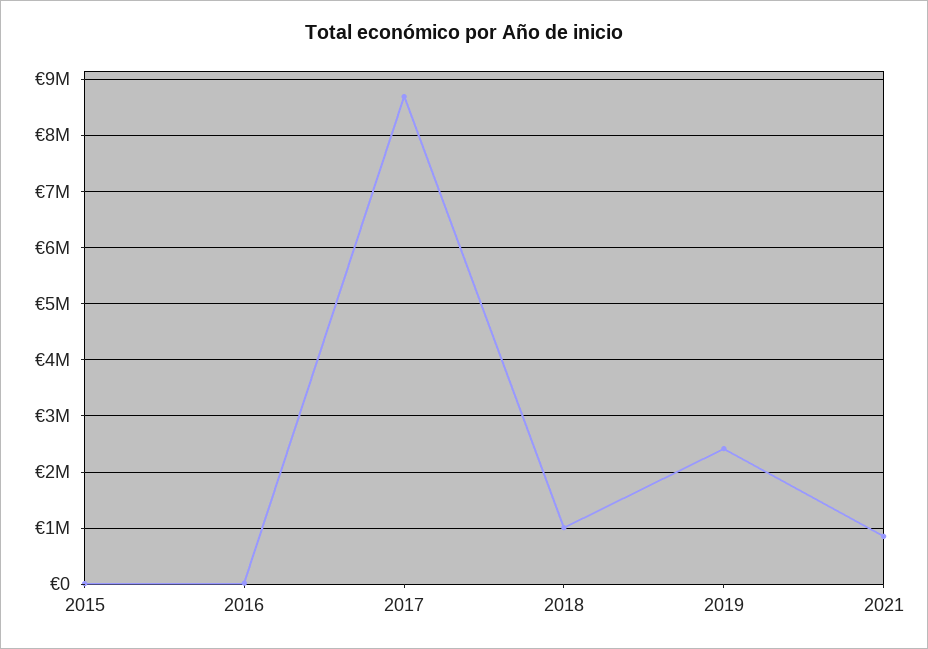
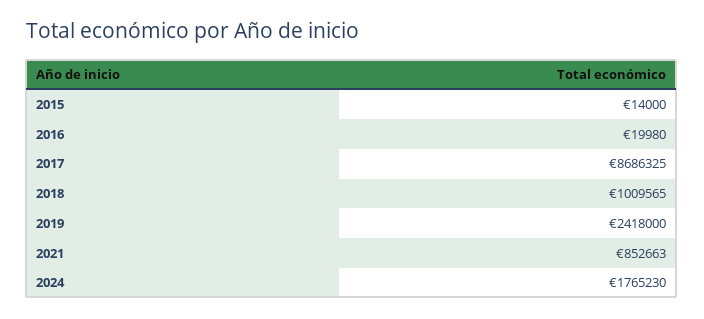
2024: none -> 1765230

